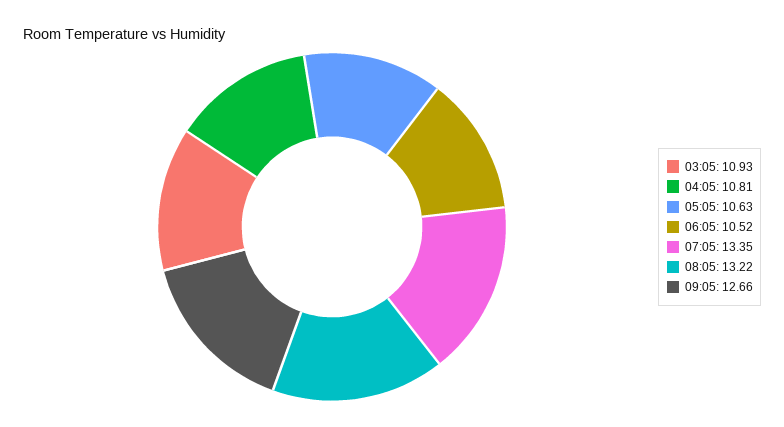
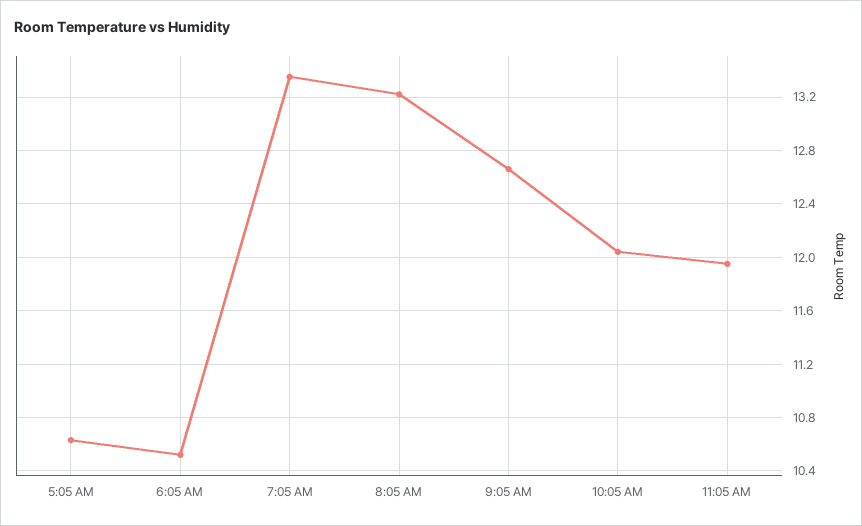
03:05: 10.93 -> none
04:05: 10.81 -> none
10:05 AM: none -> 12.05
11:05 AM: none -> 11.95

